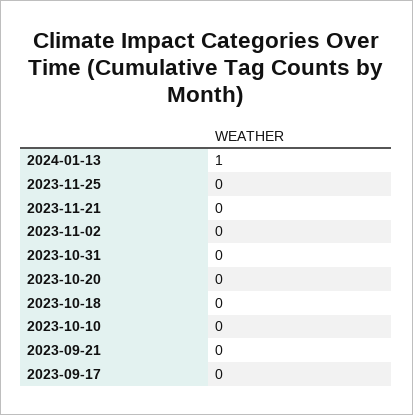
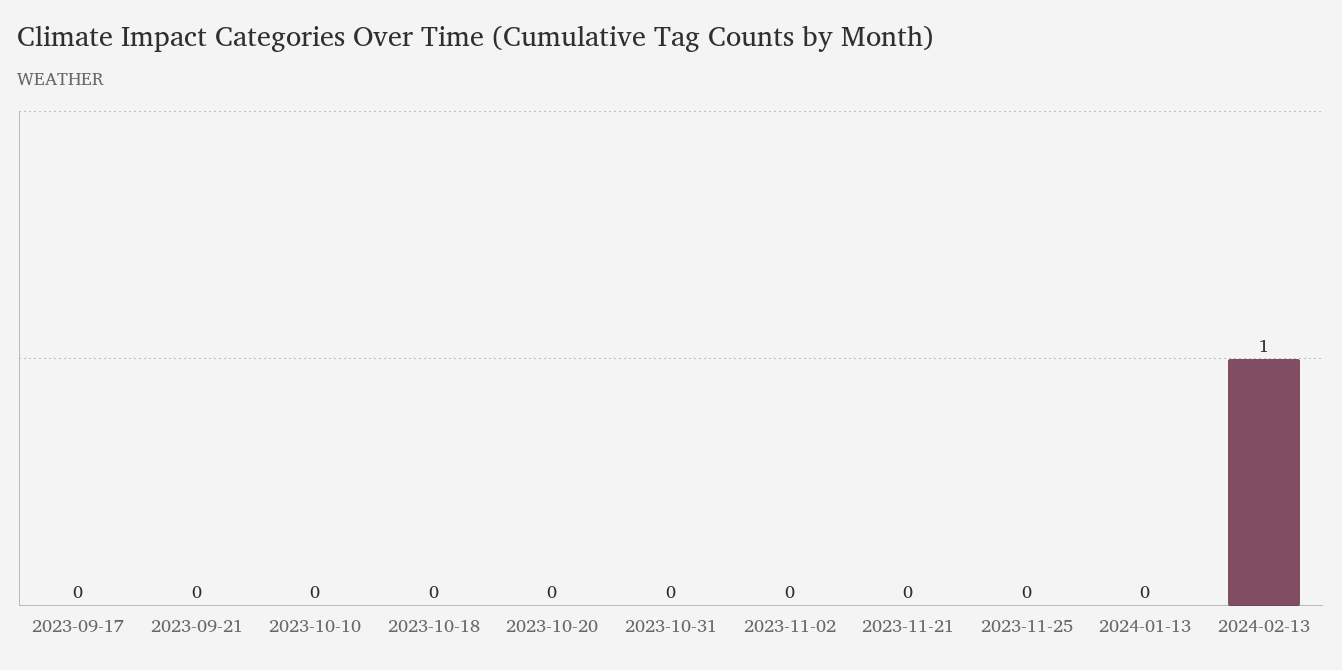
2024-01-13: 1 -> 0
2024-02-13: none -> 1

